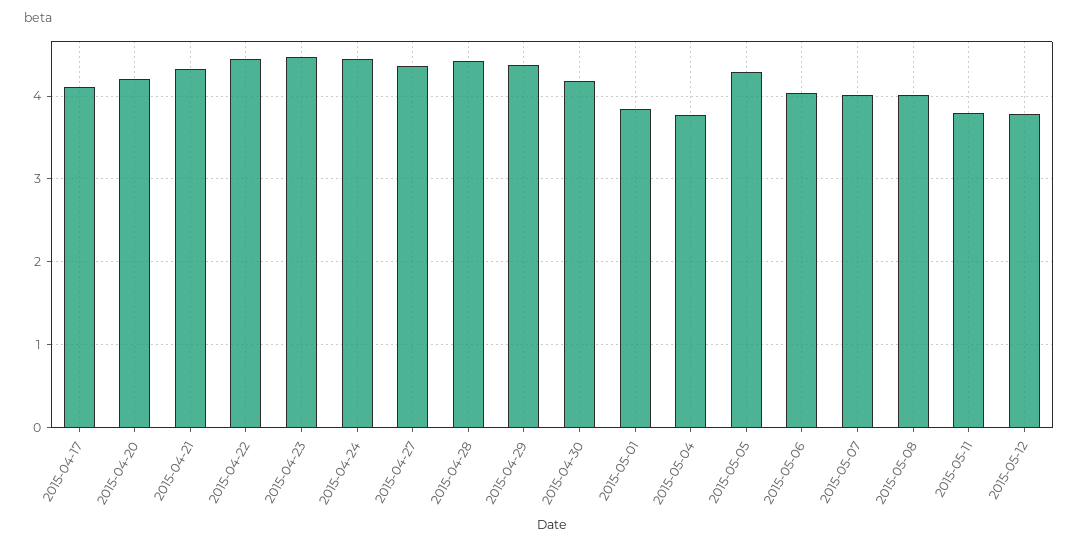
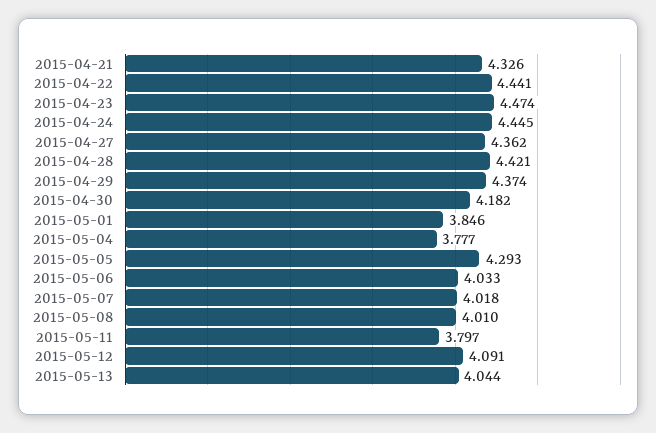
2015-04-17: 4.1 -> none
2015-04-20: 4.2 -> none
2015-05-12: 3.8 -> 4.091
2015-05-13: none -> 4.044

